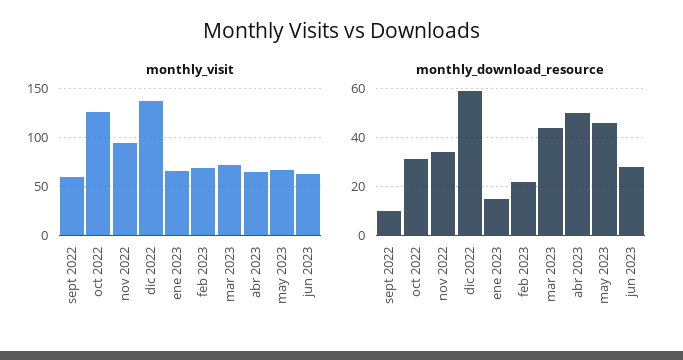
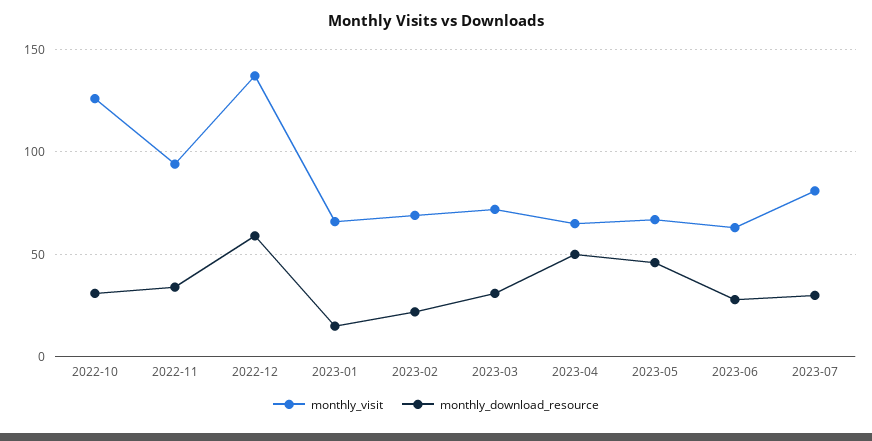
monthly_visit, sept 2022: 60 -> none
monthly_download_resource, sept 2022: 10 -> none
monthly_download_resource, mar 2023: 45 -> 30
monthly_visit, 2023-07: none -> 80
monthly_download_resource, 2023-07: none -> 30

